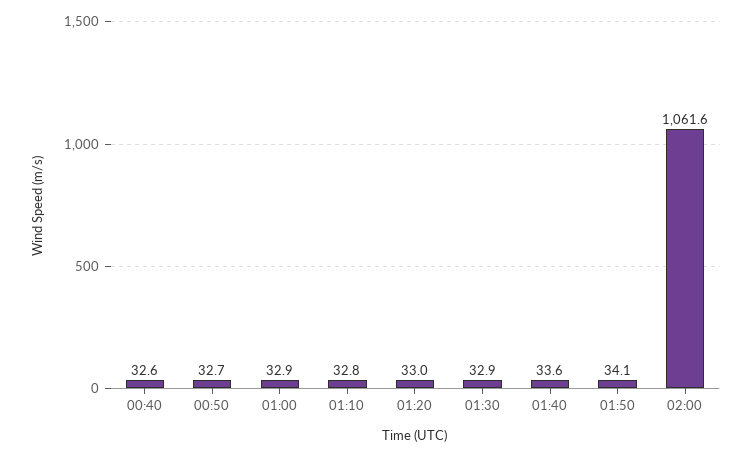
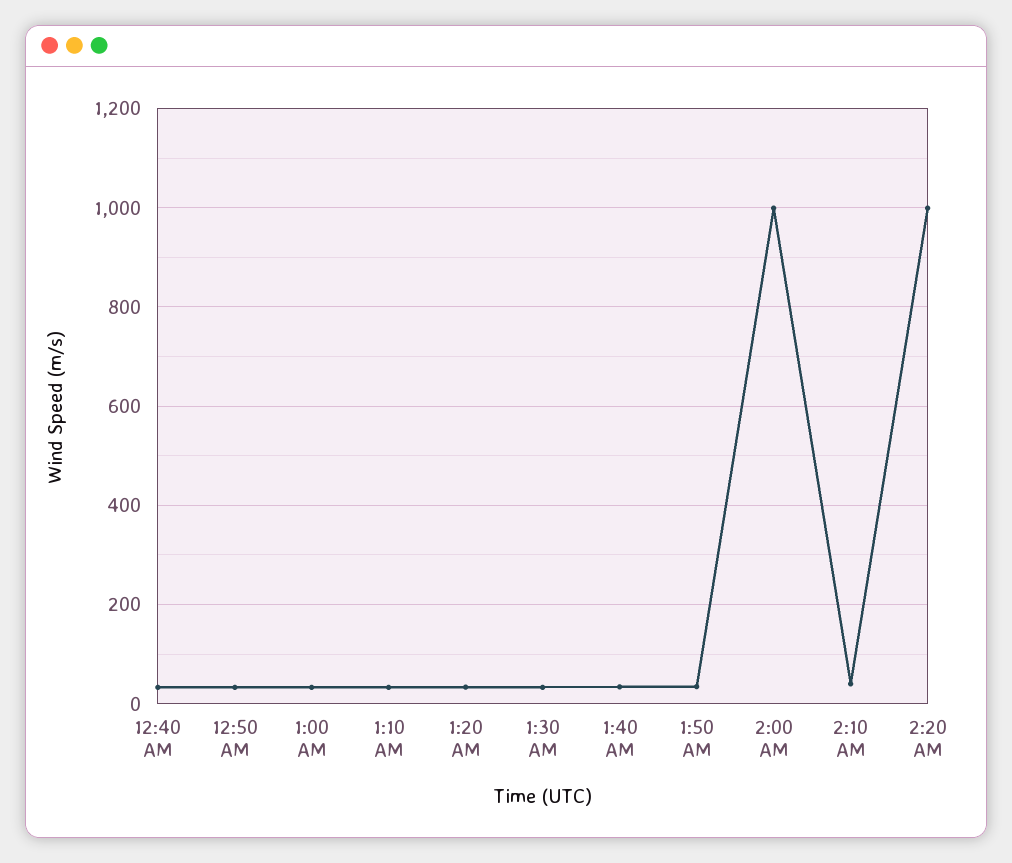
02:00: 1061.6 -> 1000
2:10 AM: none -> 40
2:20 AM: none -> 1000

